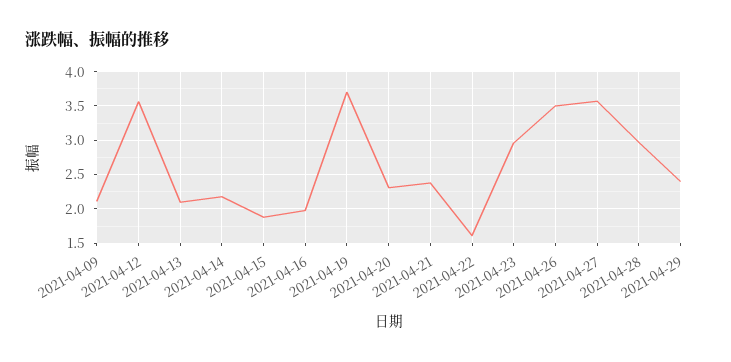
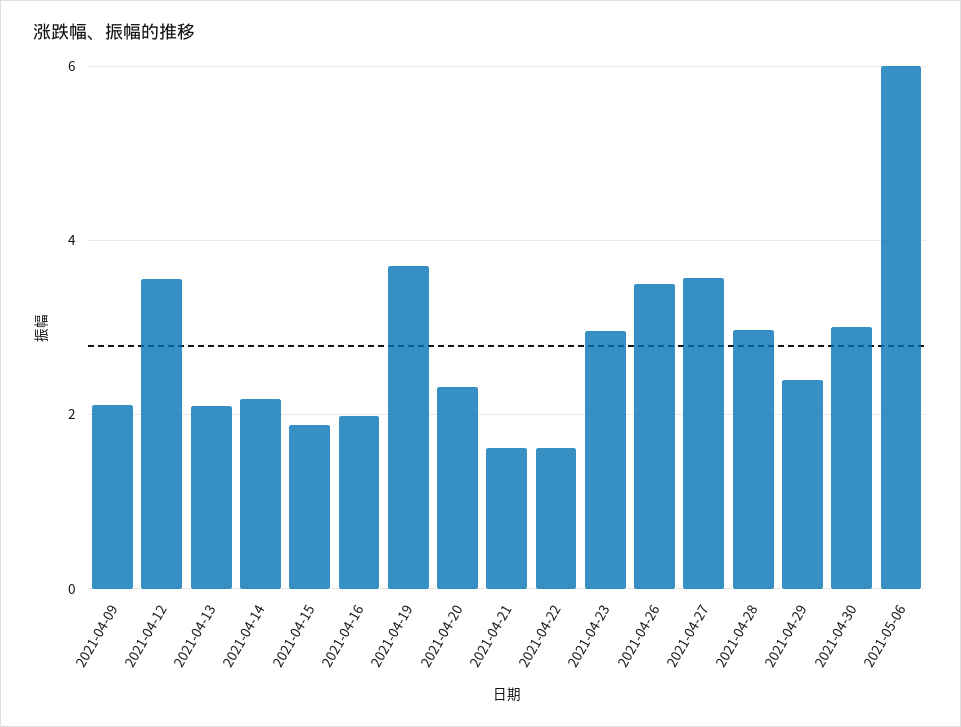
2021-04-21: 2.4 -> 1.6
2021-04-30: none -> 3
2021-05-06: none -> 6

